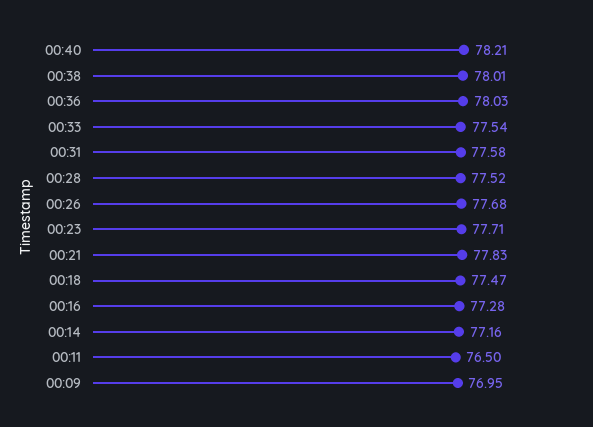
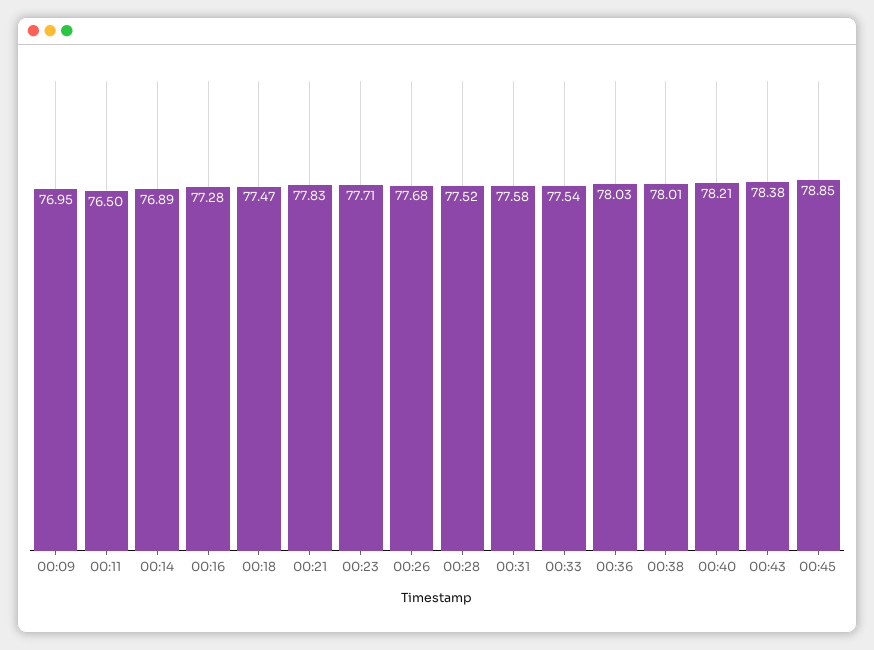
00:14: 77.16 -> 76.89
00:43: none -> 78.38
00:45: none -> 78.85

